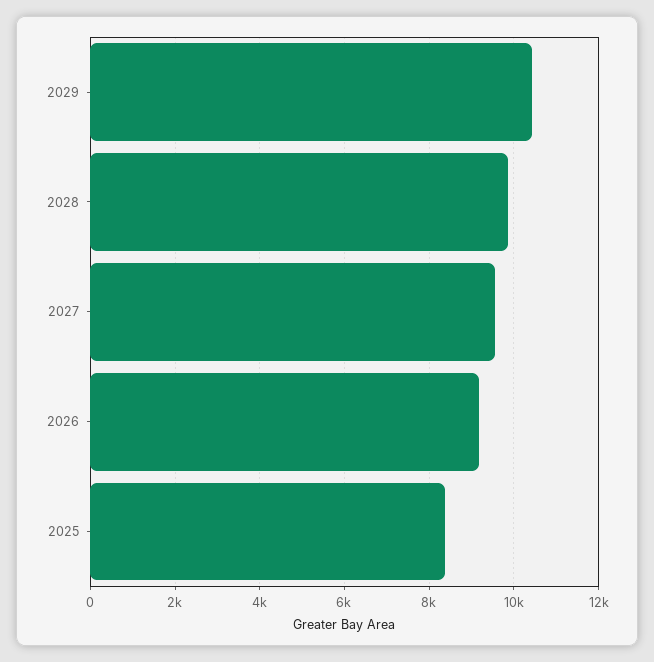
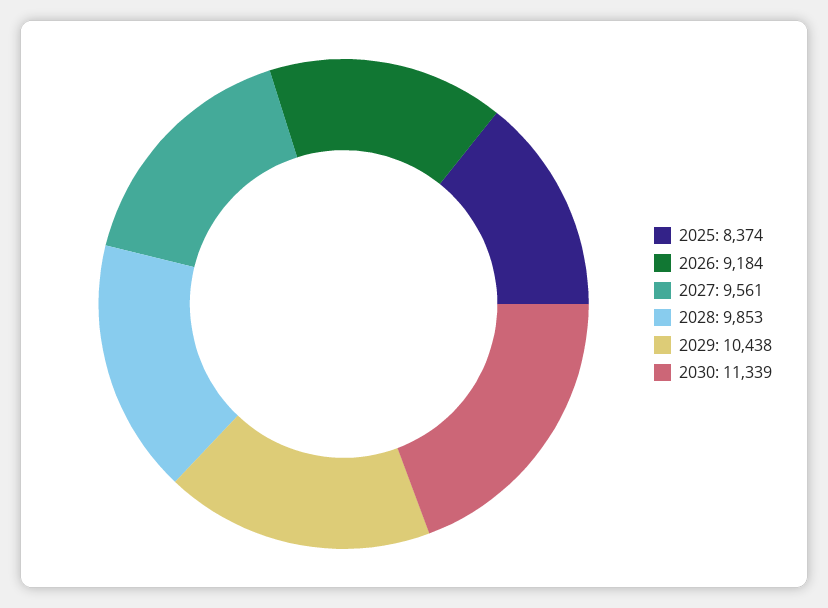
2030: none -> 11339

